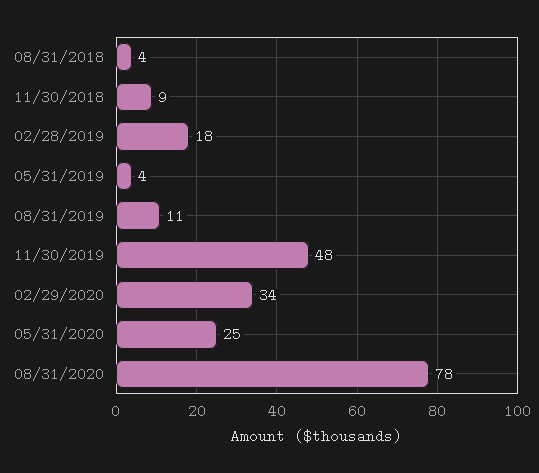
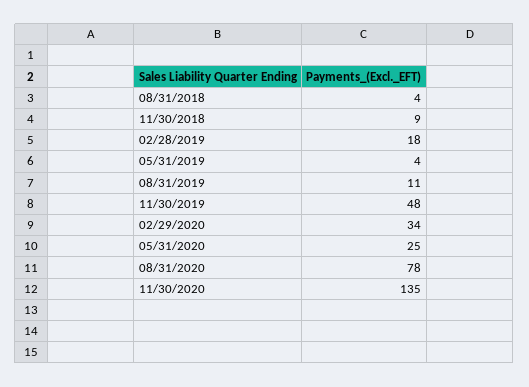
11/30/2020: none -> 135

